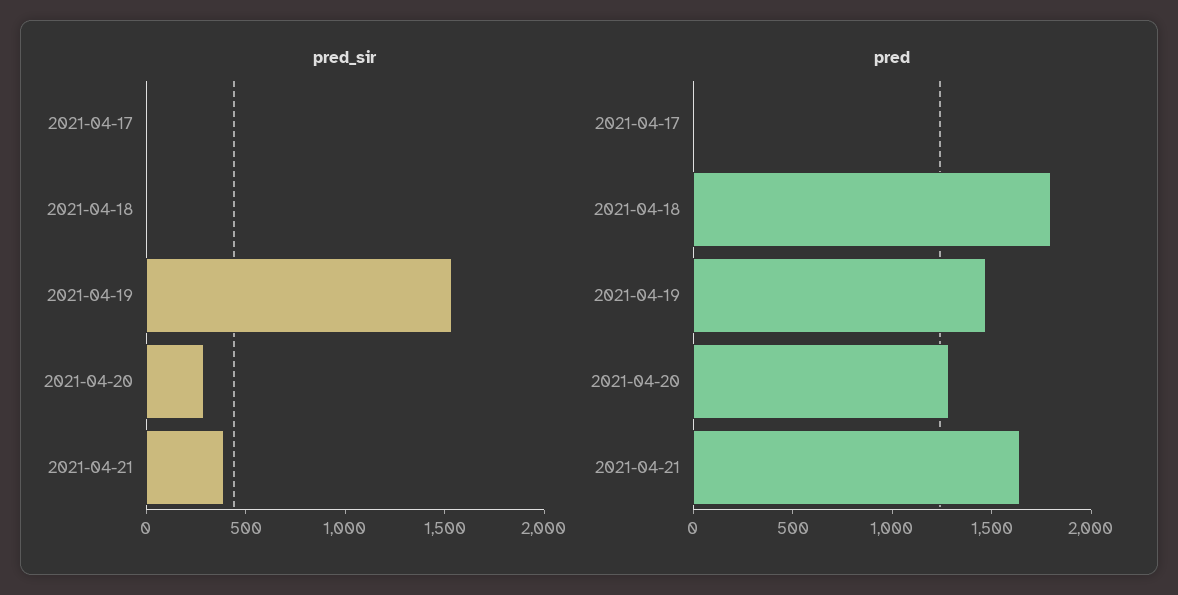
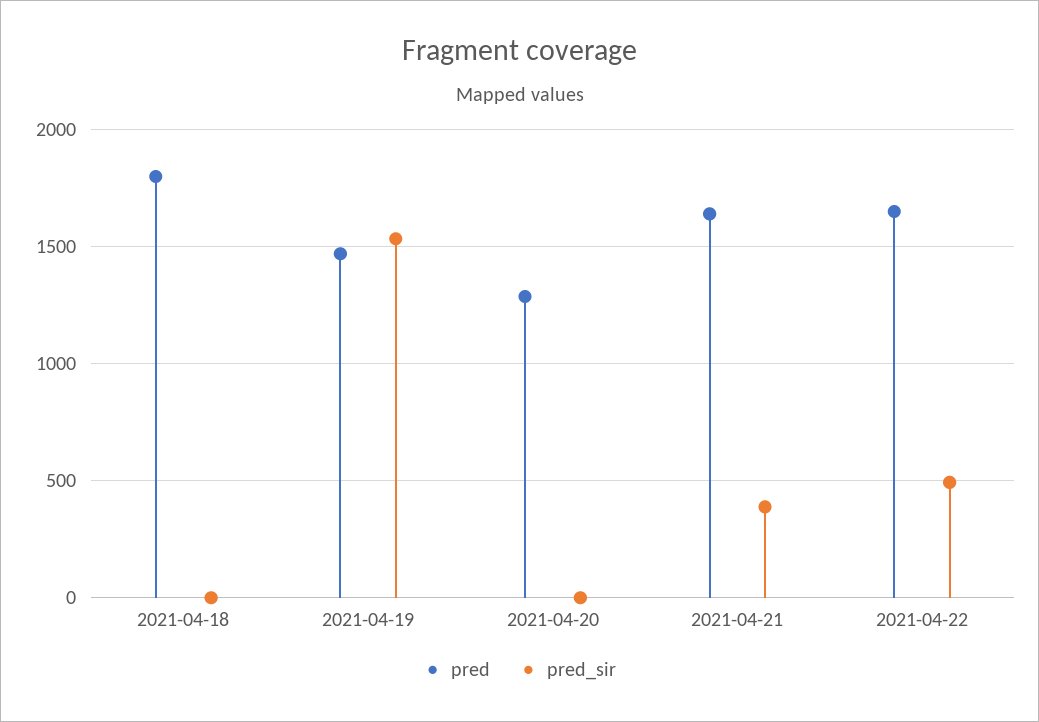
pred_sir, 2021-04-17: 0 -> none
pred_sir, 2021-04-20: 300 -> 0
pred, 2021-04-17: 0 -> none
pred, 2021-04-22: none -> 1650
pred_sir, 2021-04-22: none -> 500

